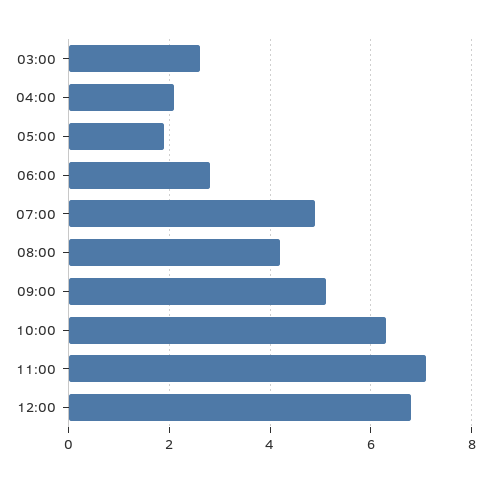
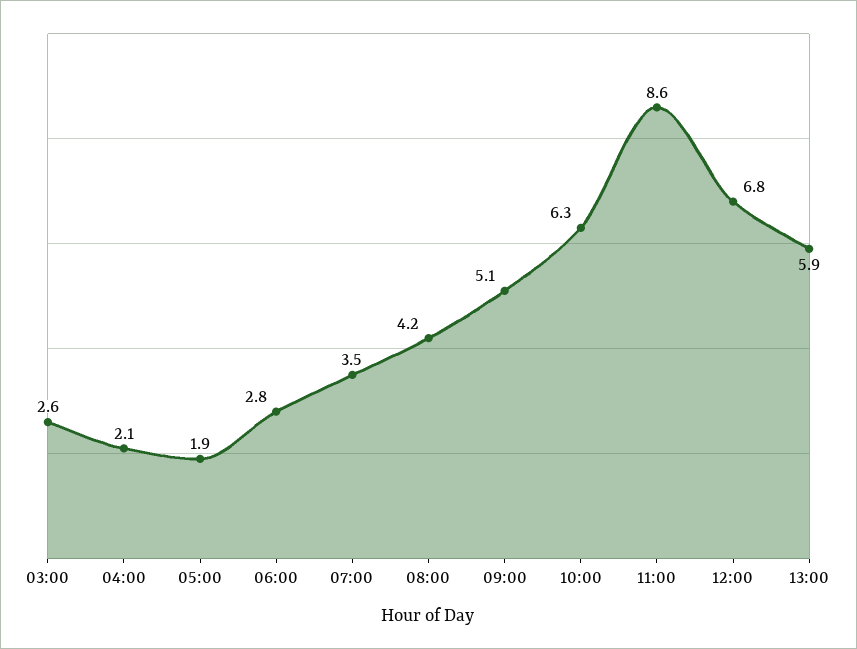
07:00: 5 -> 3.5
11:00: 7 -> 8.6
13:00: none -> 5.9

